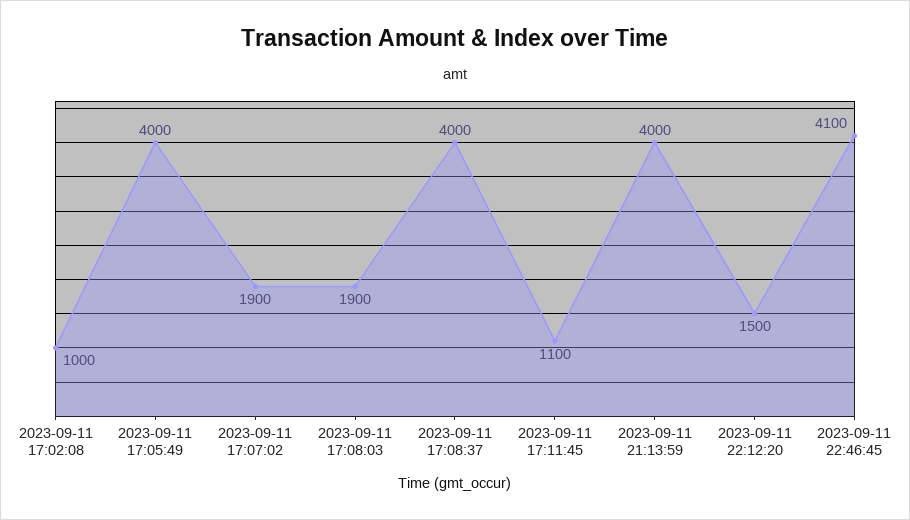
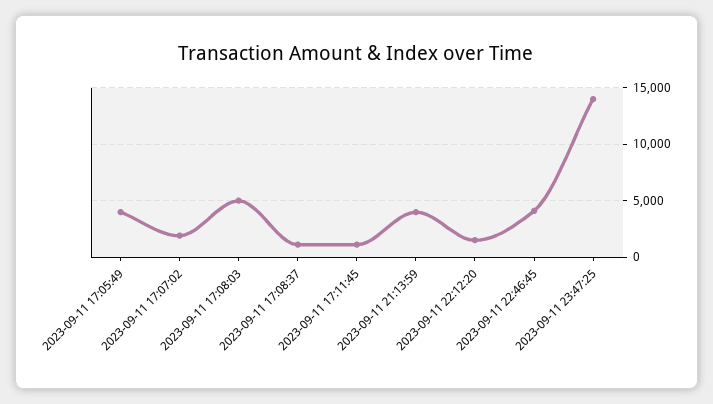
2023-09-11 17:02:08: 1000 -> none
2023-09-11 17:08:03: 1900 -> 5000
2023-09-11 17:08:37: 4000 -> 1000
2023-09-11 23:47:25: none -> 14000

